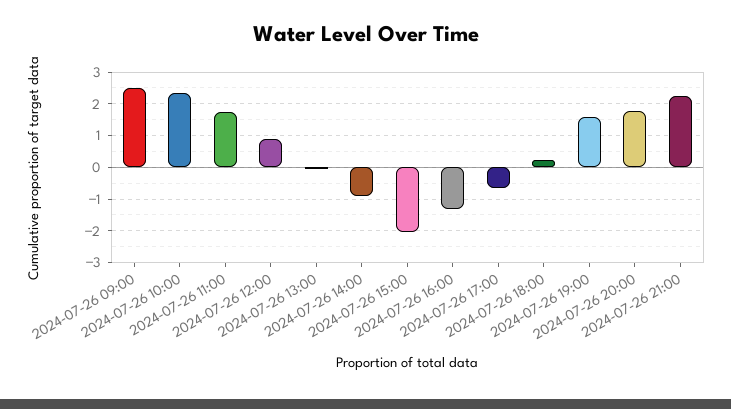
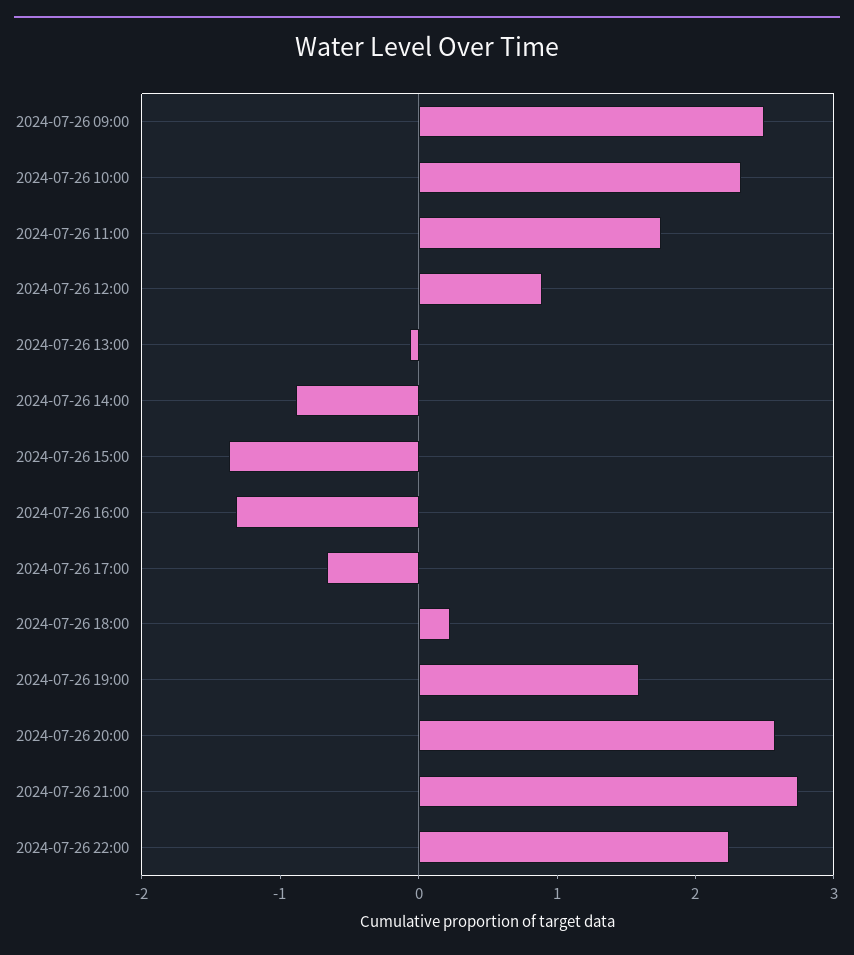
2024-07-26 15:00: -2 -> -1.4
2024-07-26 20:00: 1.8 -> 2.6
2024-07-26 21:00: 2.2 -> 2.8
2024-07-26 22:00: none -> 2.2

